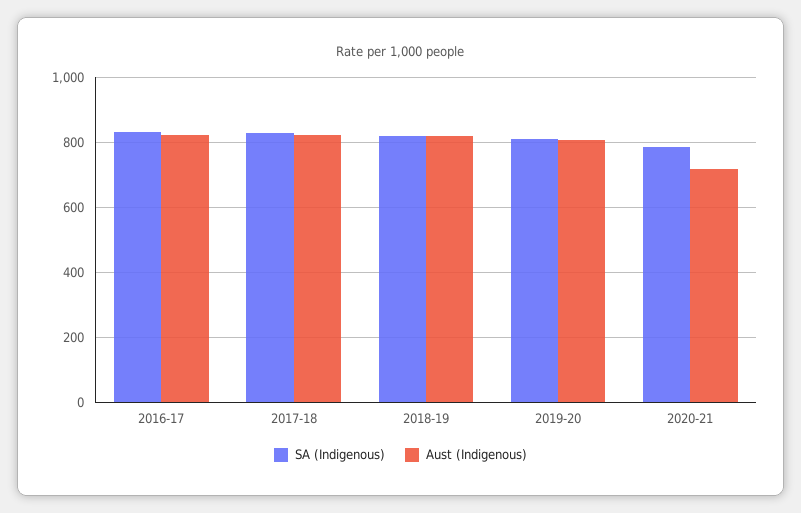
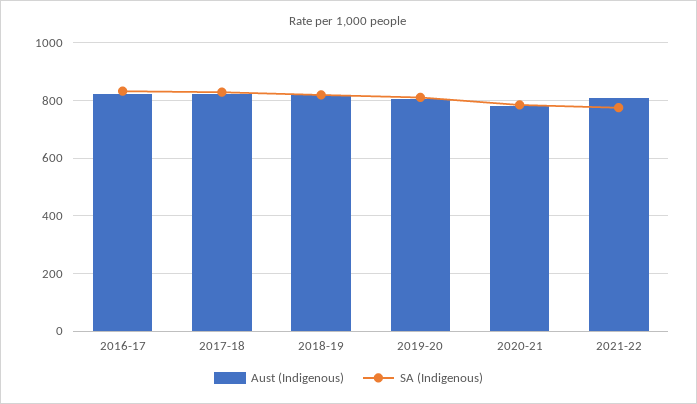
Aust (Indigenous), 2020-21: 720 -> 775
Aust (Indigenous), 2021-22: none -> 800
SA (Indigenous), 2021-22: none -> 775

